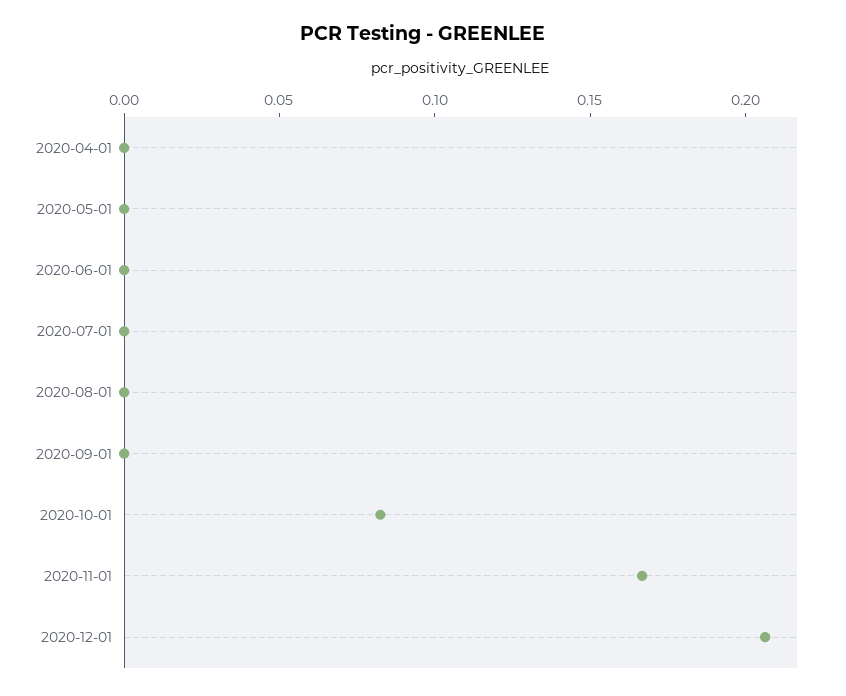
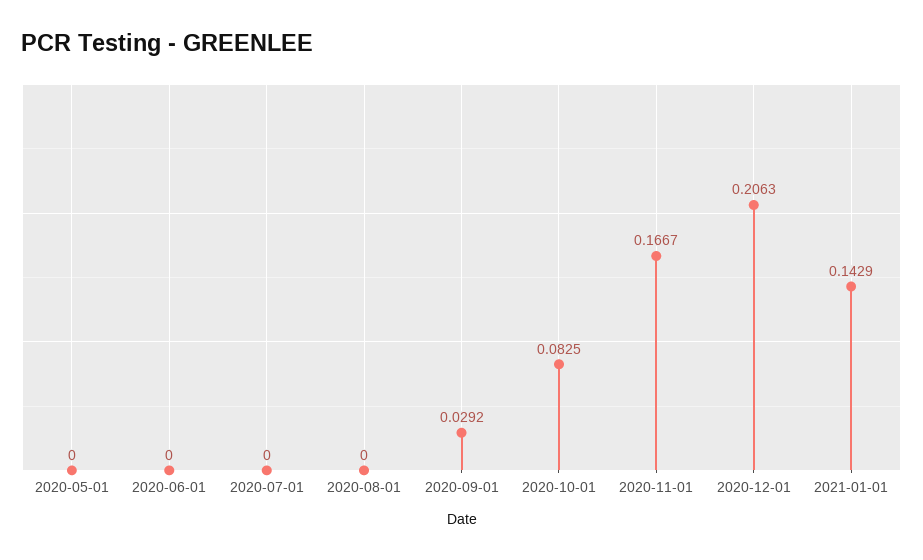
2020-04-01: 0 -> none
2020-09-01: 0 -> 0.0292
2021-01-01: none -> 0.1429

